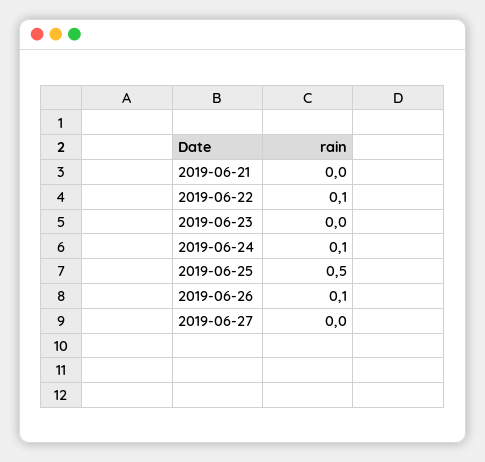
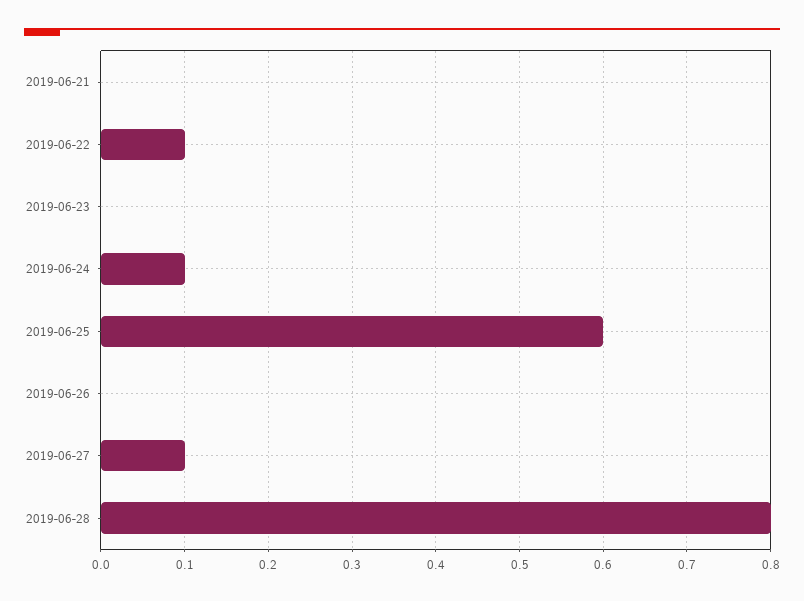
2019-06-25: 0.5 -> 0.6
2019-06-26: 0.1 -> 0
2019-06-27: 0 -> 0.1
2019-06-28: none -> 0.8

